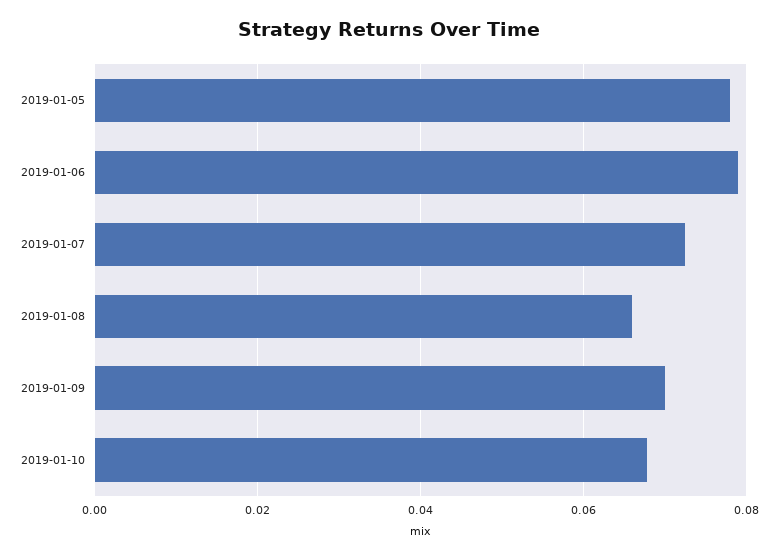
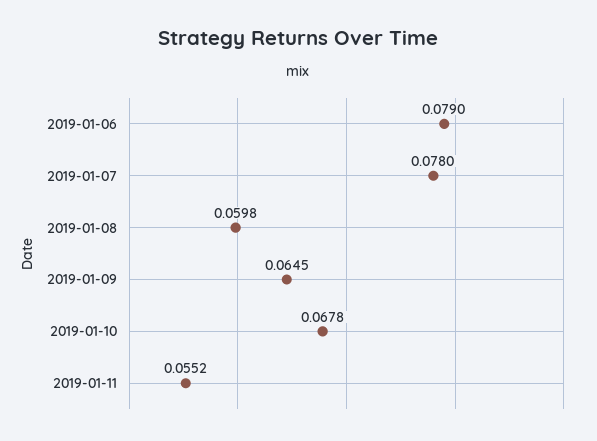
2019-01-05: 0.078 -> none
2019-01-07: 0.072 -> 0.078
2019-01-08: 0.066 -> 0.0598
2019-01-09: 0.07 -> 0.0645
2019-01-11: none -> 0.0552

